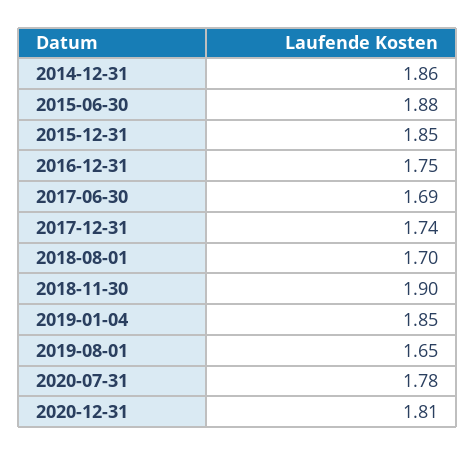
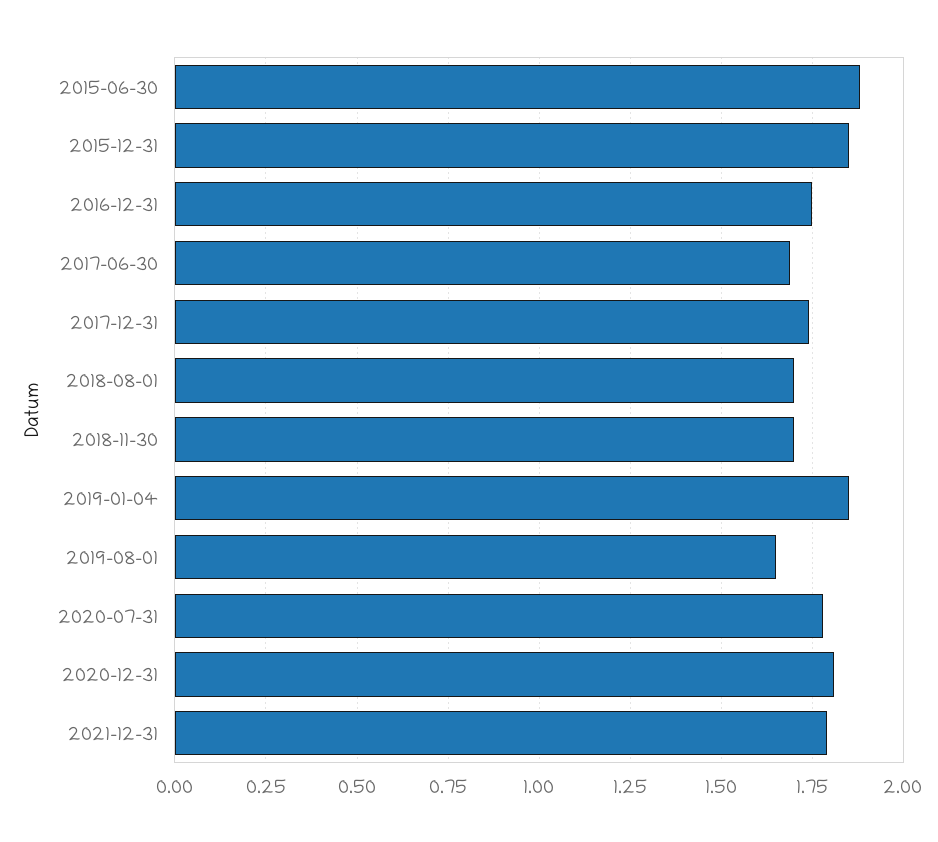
2014-12-31: 1.86 -> none
2018-11-30: 1.9 -> 1.7
2021-12-31: none -> 1.8

